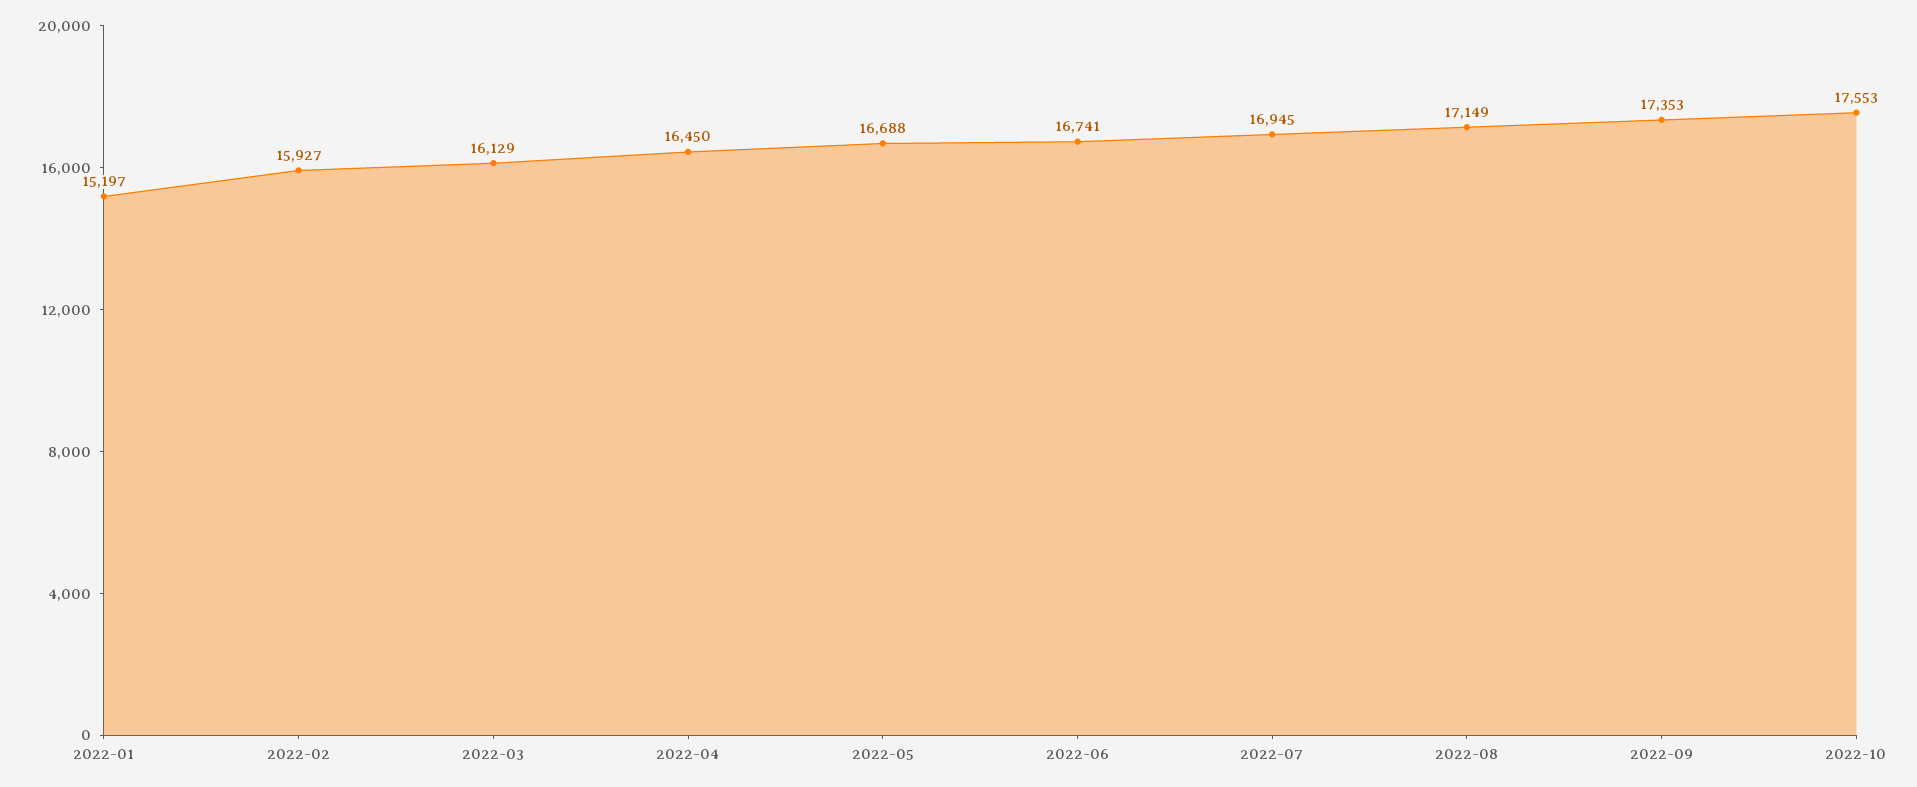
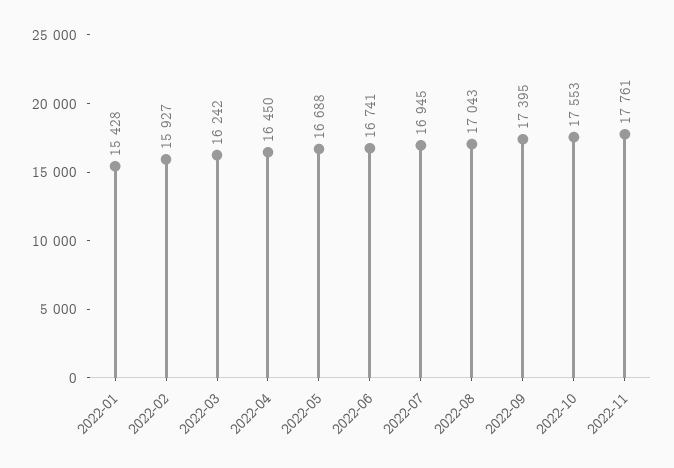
2022-01: 15197 -> 15428
2022-03: 16129 -> 16242
2022-08: 17149 -> 17043
2022-09: 17353 -> 17395
2022-11: none -> 17761

